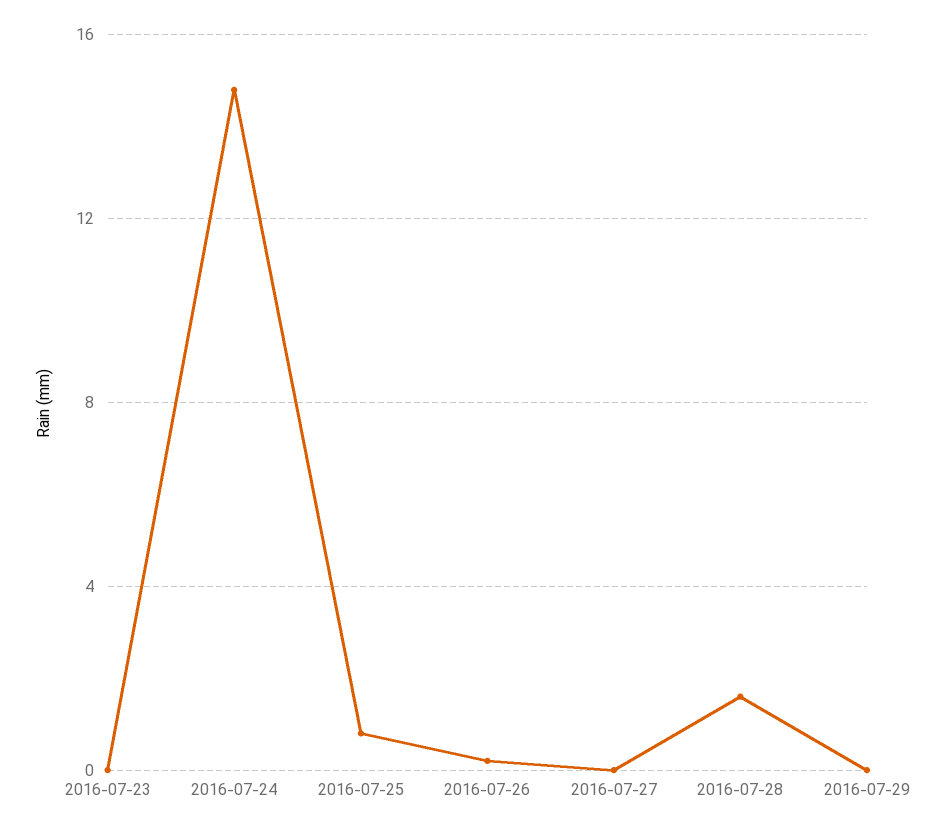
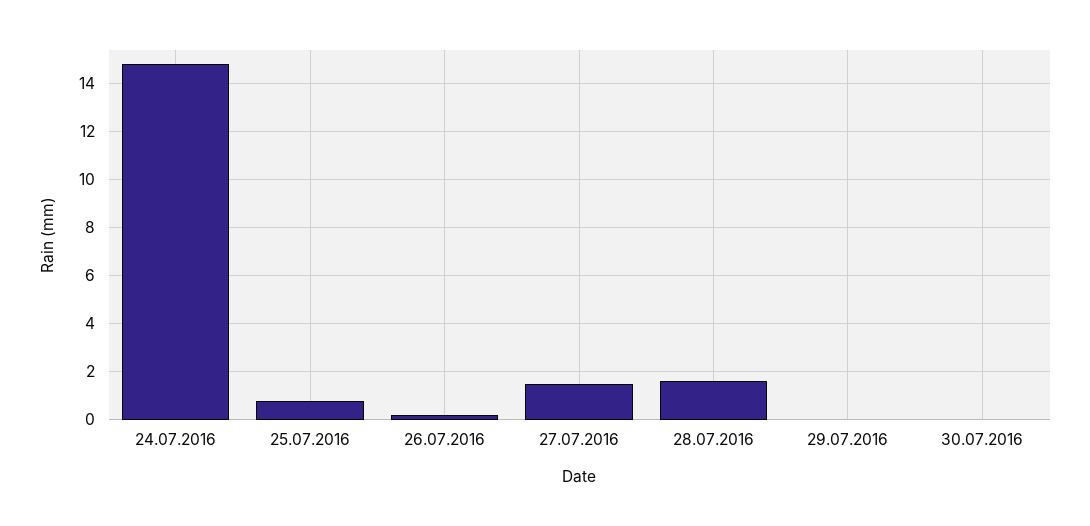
2016-07-23: 0 -> none
2016-07-27: 0 -> 1.5
30.07.2016: none -> 0

